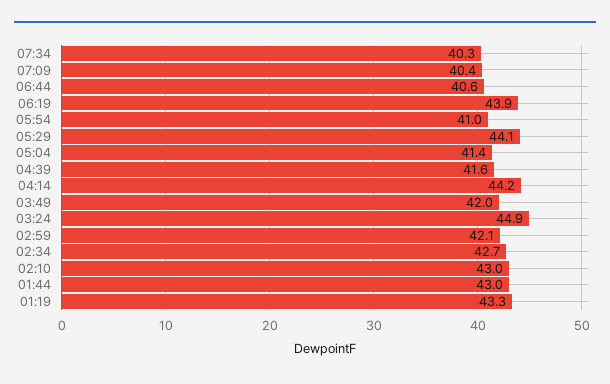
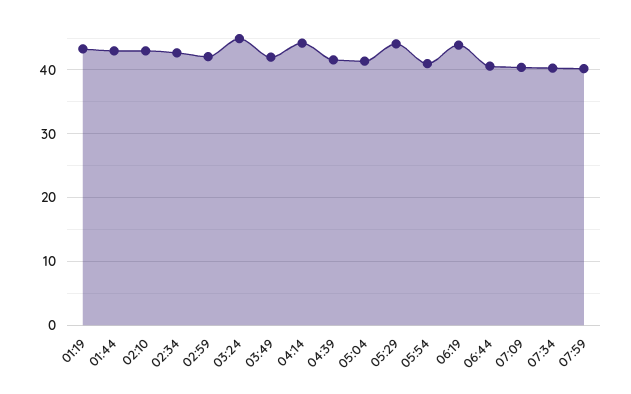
07:59: none -> 40

